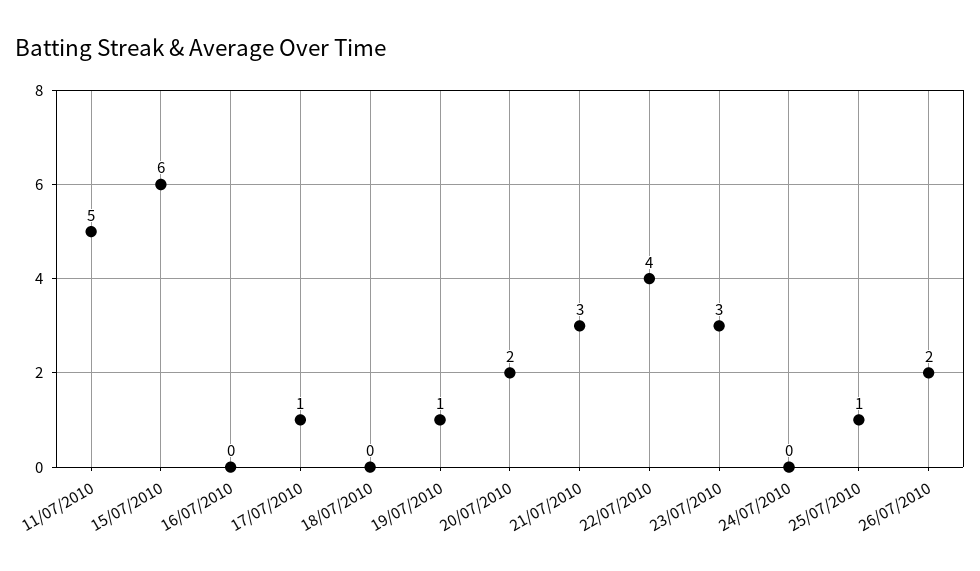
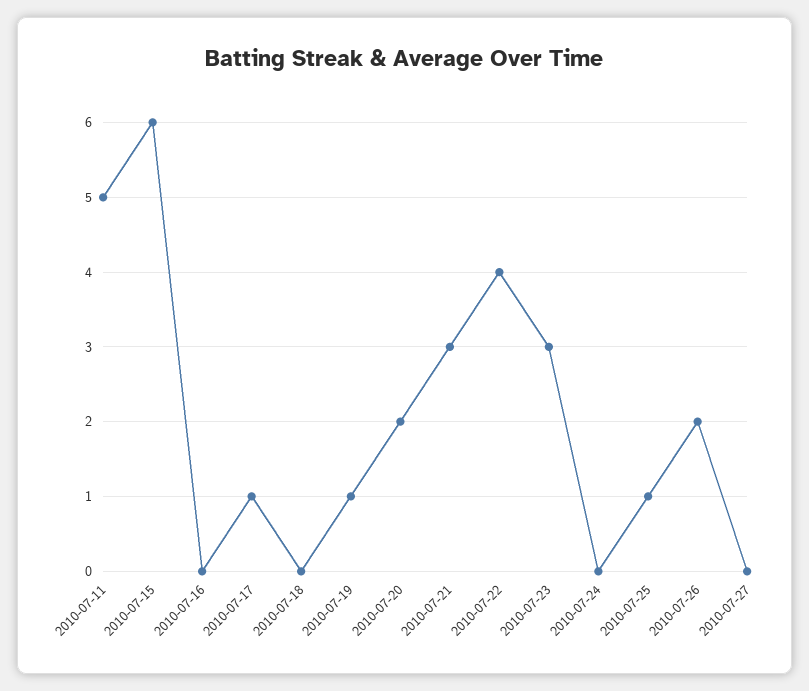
2010-07-27: none -> 0

